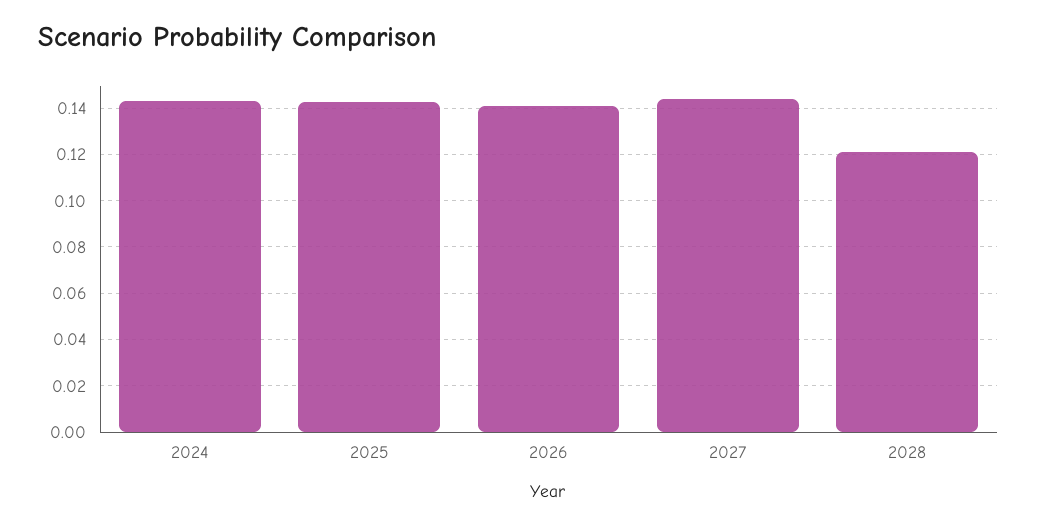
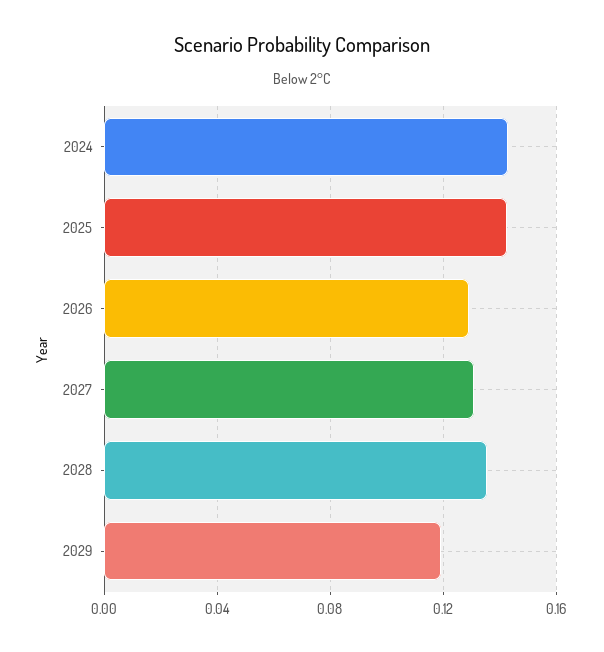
2026: 0.14 -> 0.13
2027: 0.145 -> 0.13
2028: 0.12 -> 0.135
2029: none -> 0.12

